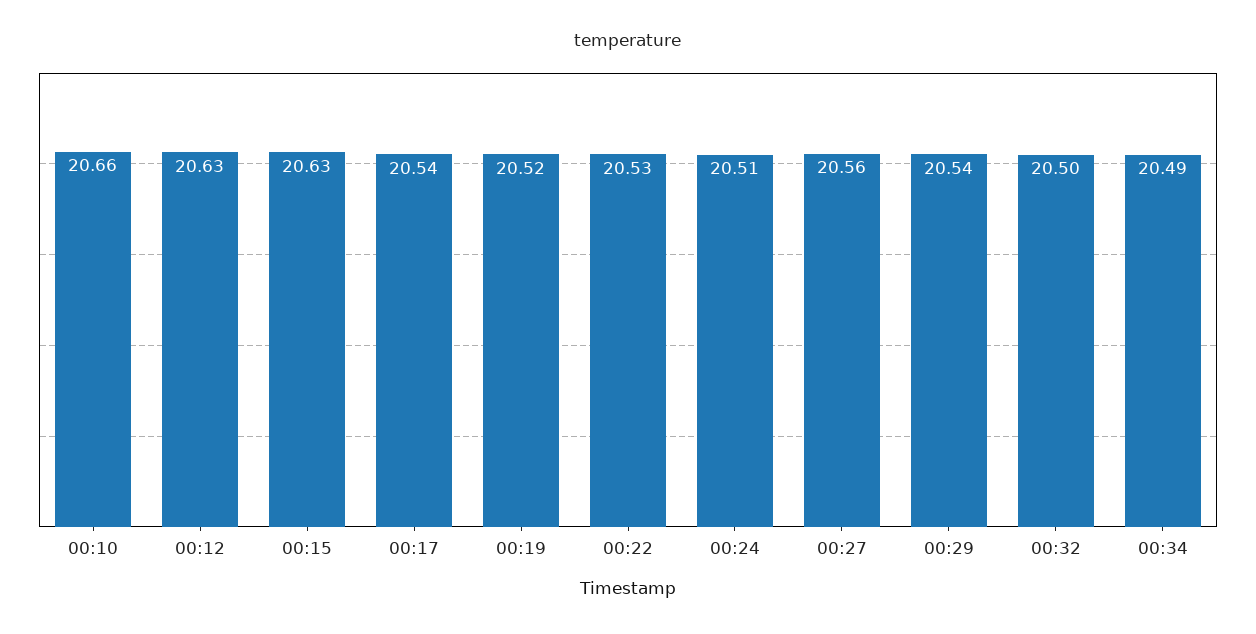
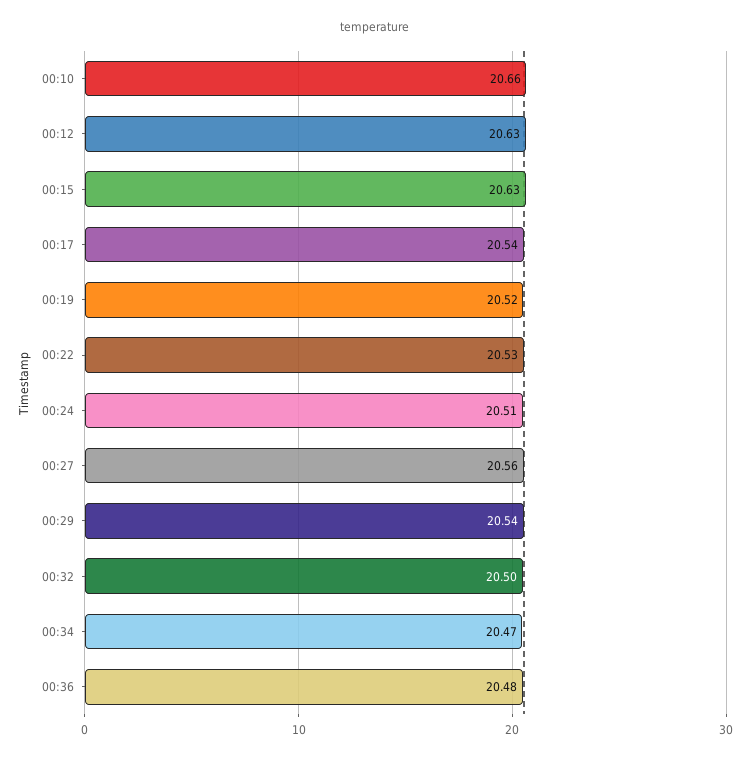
00:34: 20.49 -> 20.47
00:36: none -> 20.48

